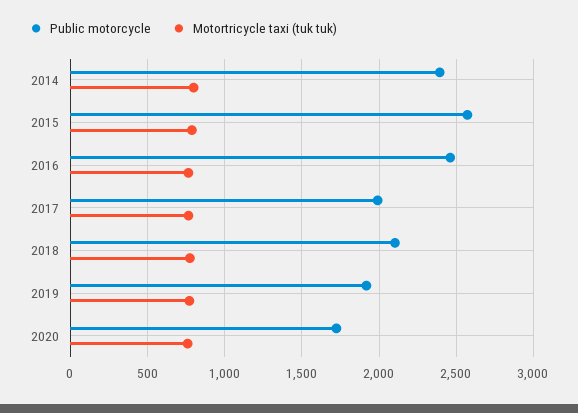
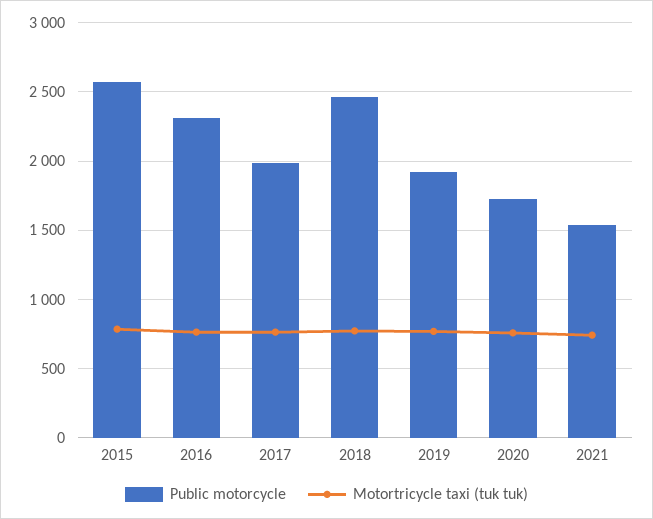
Public motorcycle, 2014: 2400 -> none
Motortricycle taxi (tuk tuk), 2014: 800 -> none
Public motorcycle, 2016: 2450 -> 2300
Public motorcycle, 2018: 2100 -> 2450
Public motorcycle, 2021: none -> 1550
Motortricycle taxi (tuk tuk), 2021: none -> 750

